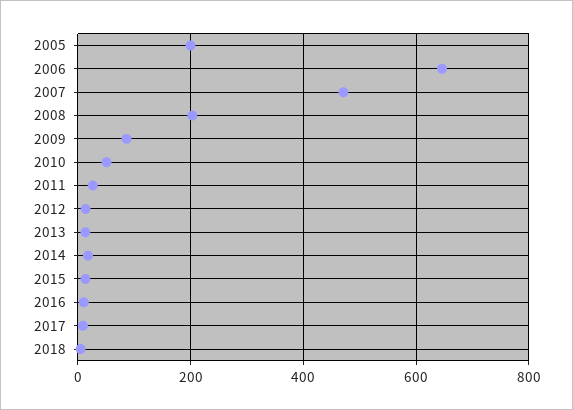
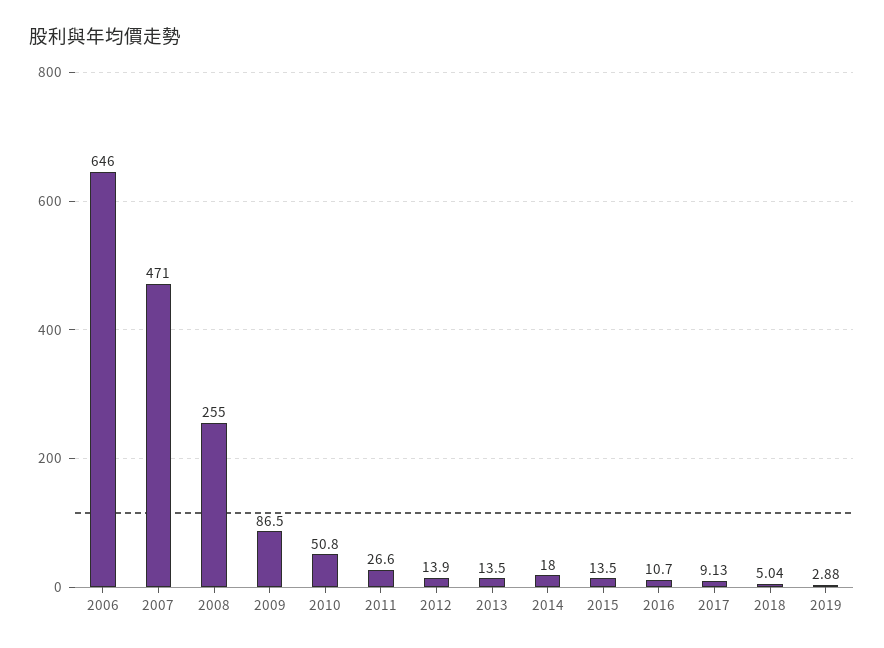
2005: 200 -> none
2008: 200 -> 255
2019: none -> 2.88

